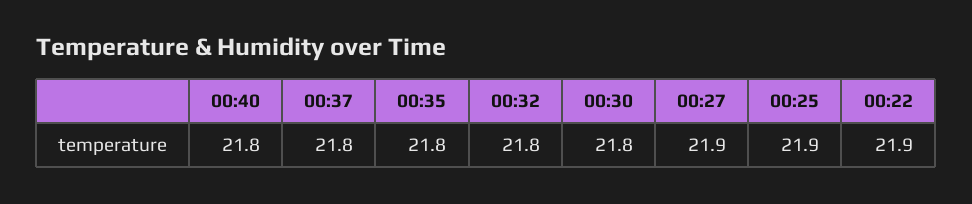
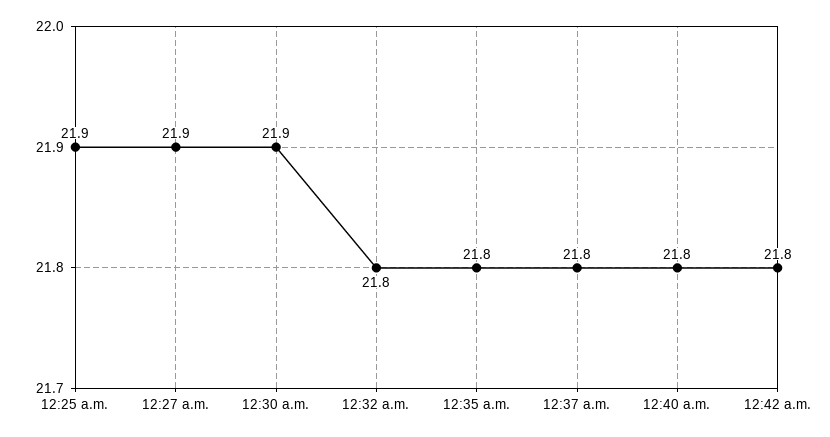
00:30: 21.8 -> 21.9
00:22: 21.9 -> none
12:42 a.m.: none -> 21.8

